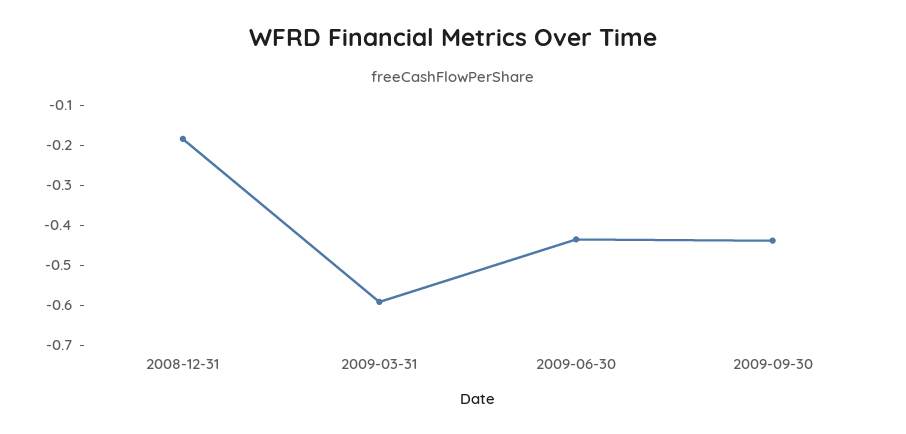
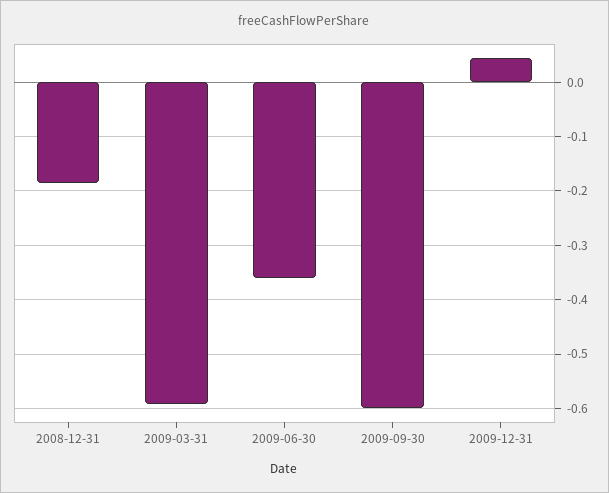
2009-06-30: -0.44 -> -0.36
2009-09-30: -0.44 -> -0.6
2009-12-31: none -> 0.04

